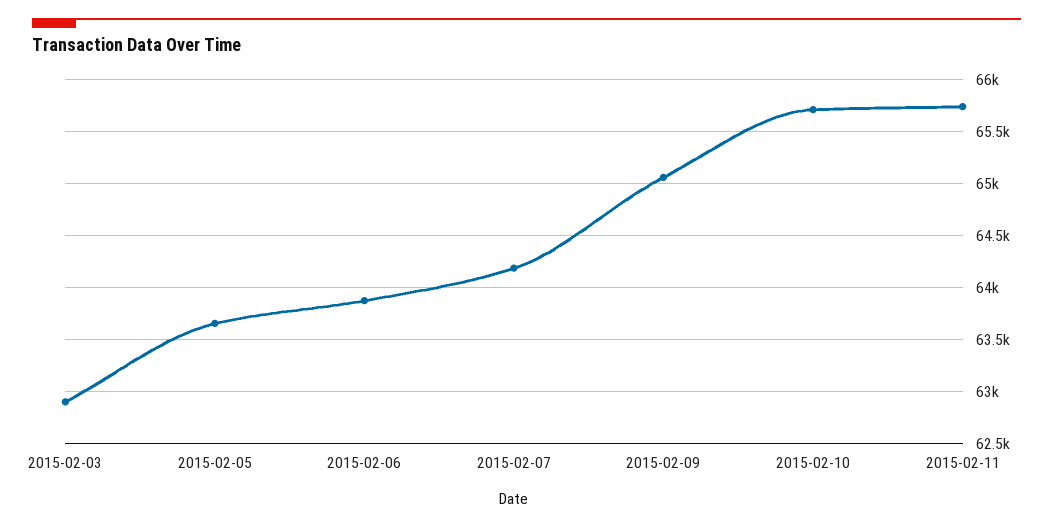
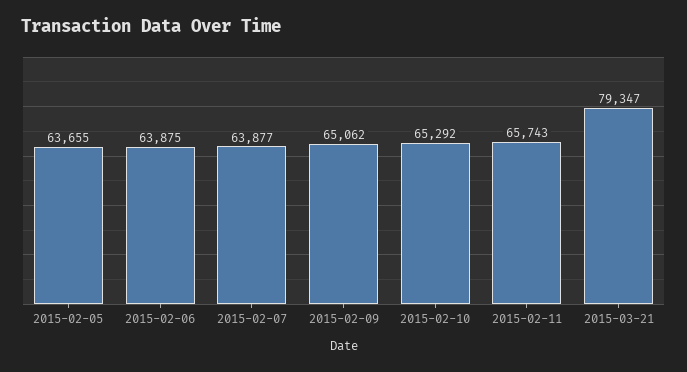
2015-02-03: 62900 -> none
2015-02-07: 64200 -> 63877
2015-02-10: 65700 -> 65292
2015-03-21: none -> 79347

